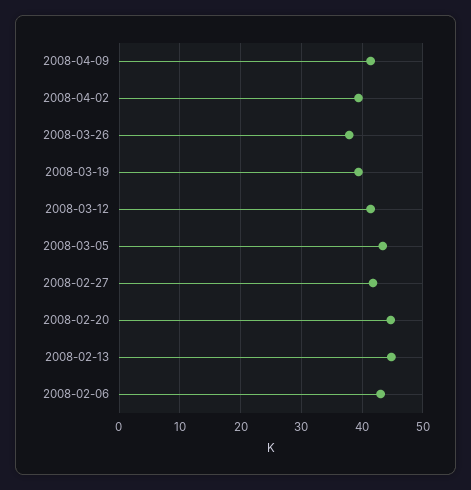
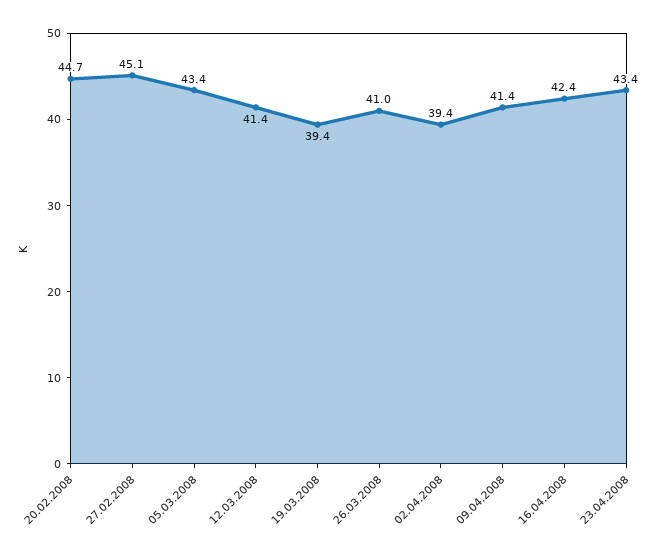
2008-03-26: 38 -> 41
2008-02-27: 42 -> 45.1
2008-02-13: 45 -> none
2008-02-06: 43 -> none
16.04.2008: none -> 42.4
23.04.2008: none -> 43.4

